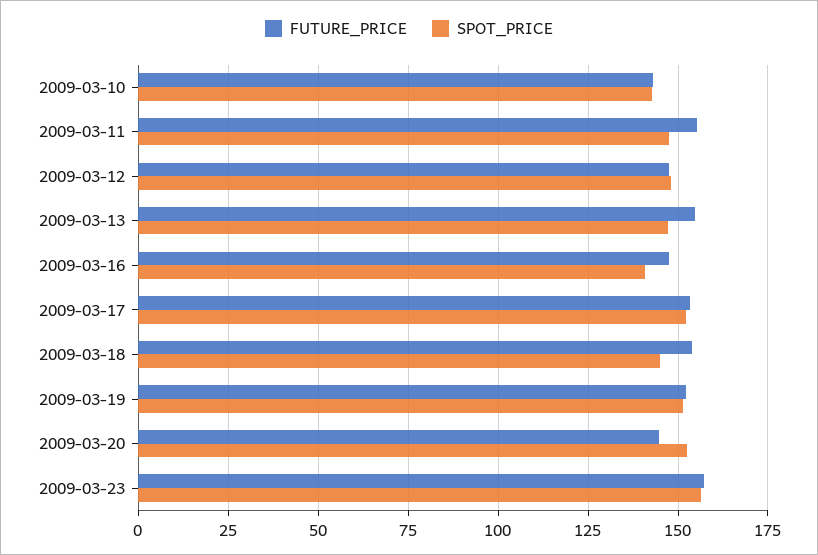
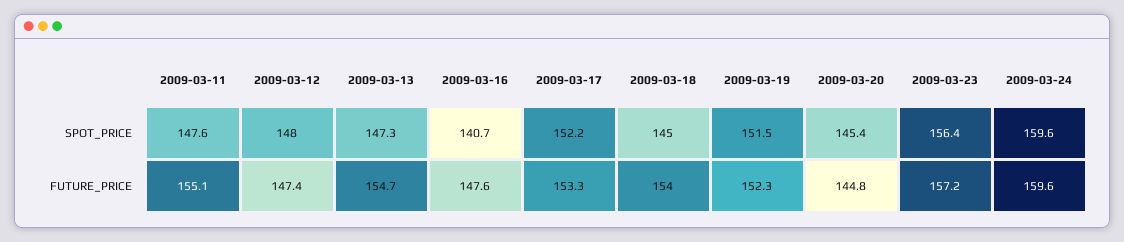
FUTURE_PRICE, 2009-03-10: 142.5 -> none
SPOT_PRICE, 2009-03-10: 142.5 -> none
SPOT_PRICE, 2009-03-20: 152.5 -> 145.4
SPOT_PRICE, 2009-03-24: none -> 159.6
FUTURE_PRICE, 2009-03-24: none -> 159.6

